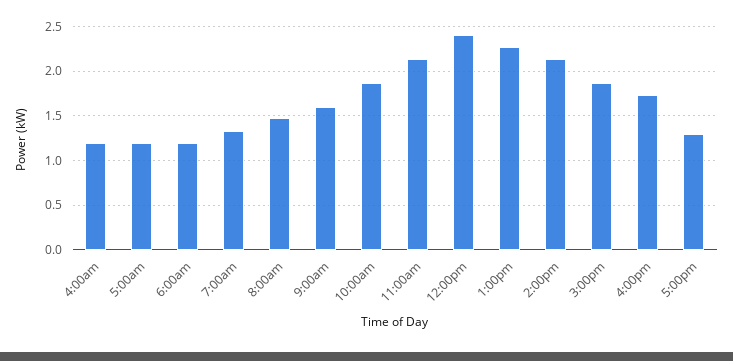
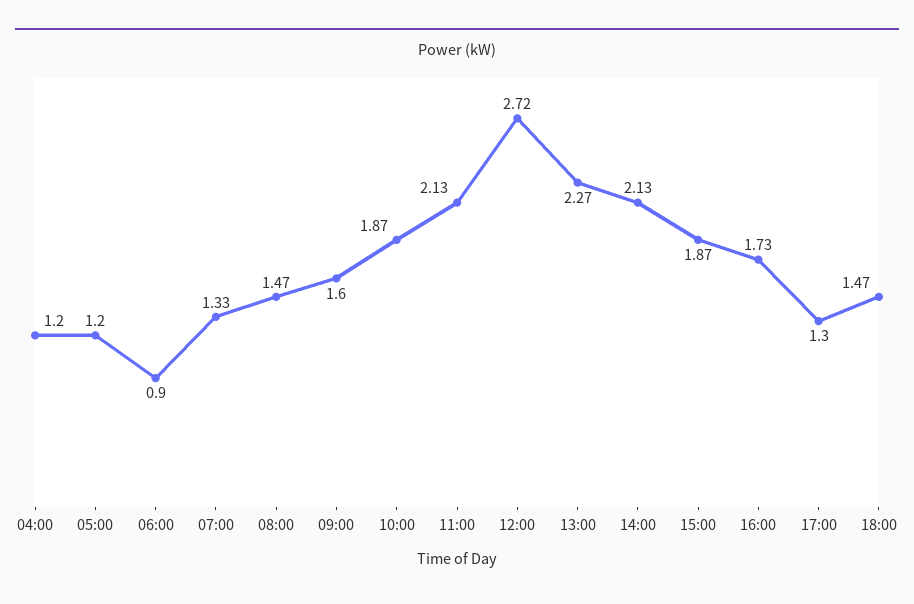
6:00am: 1.2 -> 0.9
12:00pm: 2.4 -> 2.72
18:00: none -> 1.47

